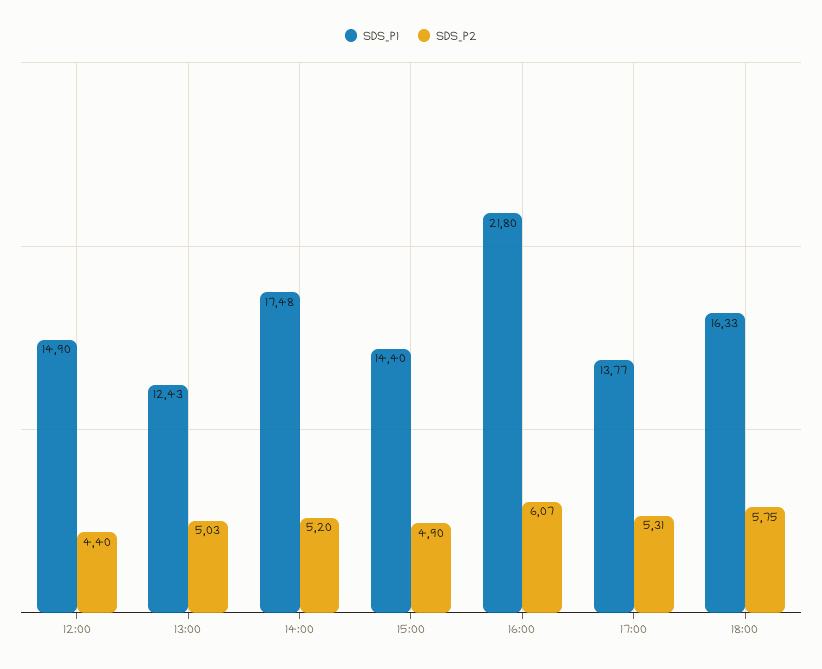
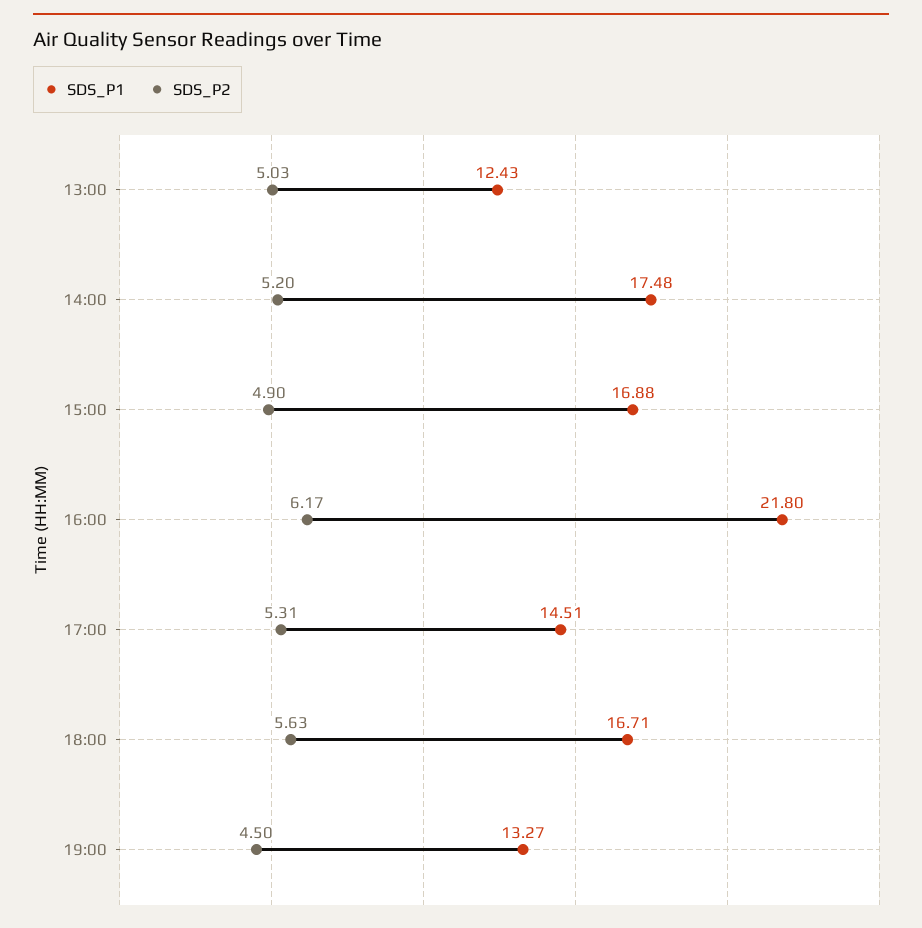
SDS_P1, 12:00: 14.9 -> none
SDS_P2, 12:00: 4.4 -> none
SDS_P1, 15:00: 14.4 -> 16.88
SDS_P2, 16:00: 6.07 -> 6.17
SDS_P1, 17:00: 13.77 -> 14.51
SDS_P1, 18:00: 16.33 -> 16.71
SDS_P2, 18:00: 5.75 -> 5.63
SDS_P1, 19:00: none -> 13.27
SDS_P2, 19:00: none -> 4.5

